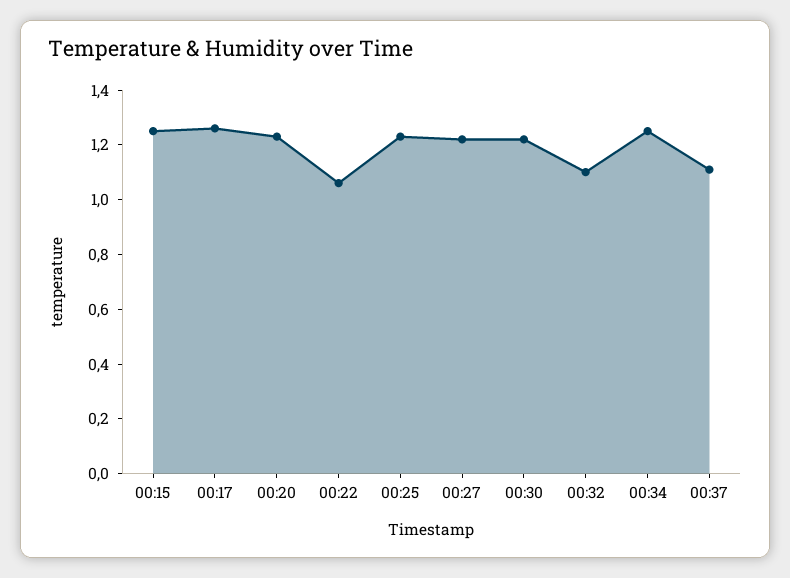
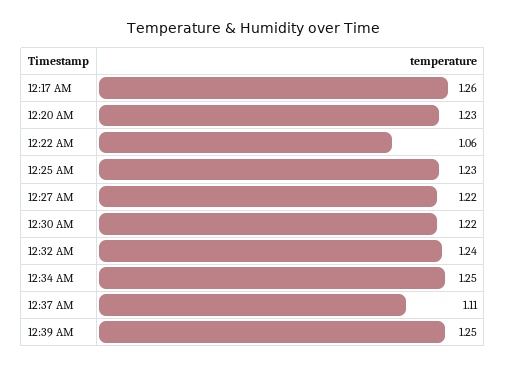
00:15: 1.25 -> none
00:32: 1.1 -> 1.24
12:39 AM: none -> 1.25

